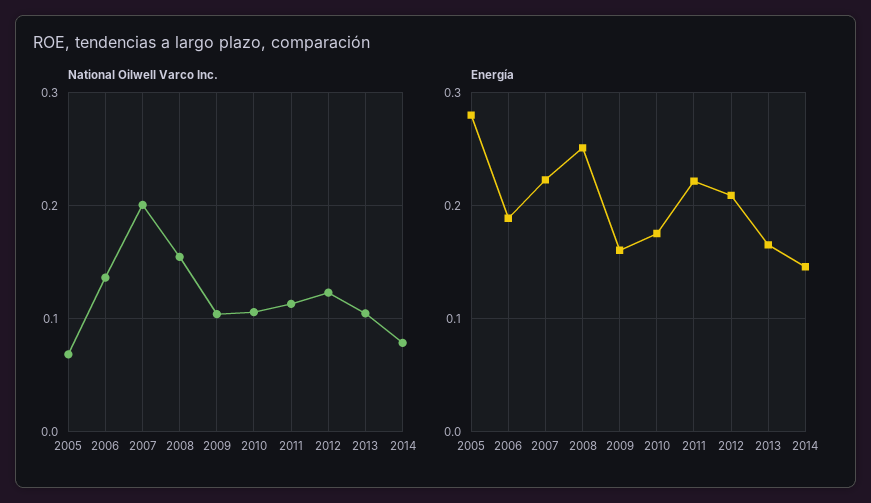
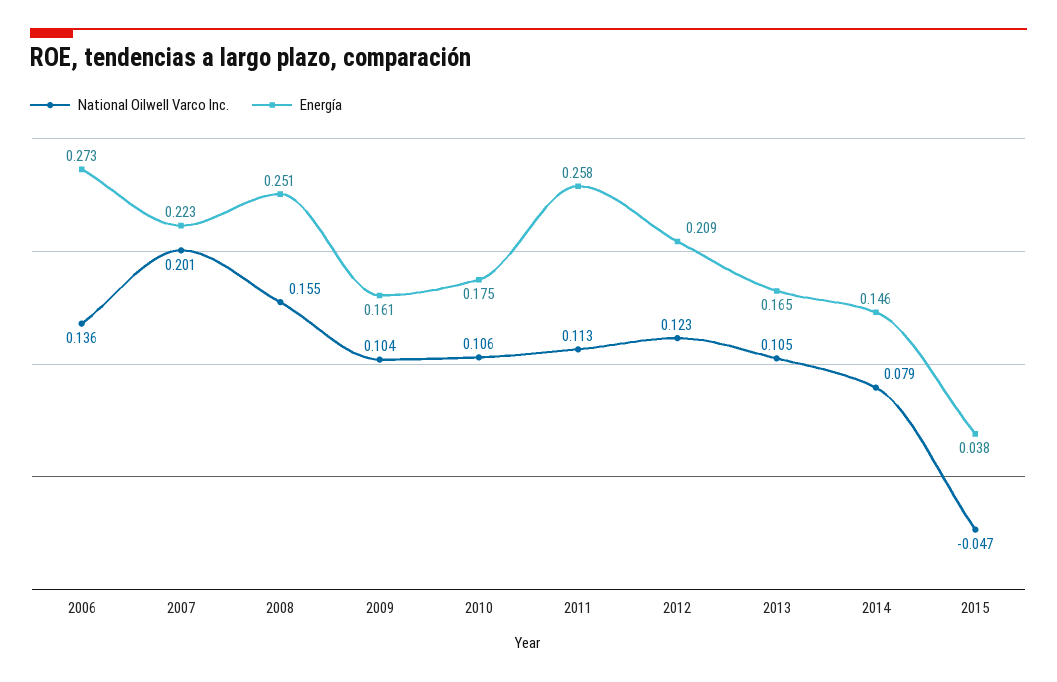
National Oilwell Varco Inc., 2005: 0.07 -> none
Energía, 2005: 0.28 -> none
Energía, 2006: 0.19 -> 0.273
Energía, 2011: 0.22 -> 0.258
National Oilwell Varco Inc., 2015: none -> -0.047
Energía, 2015: none -> 0.038

